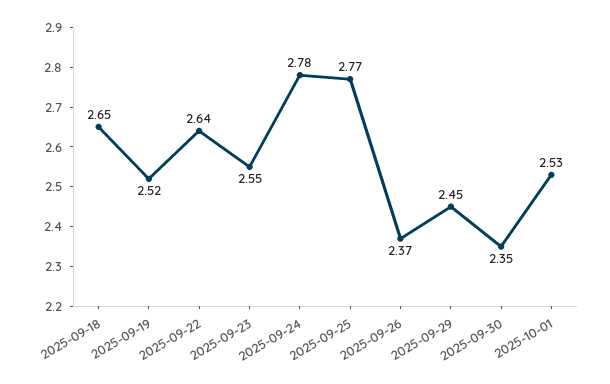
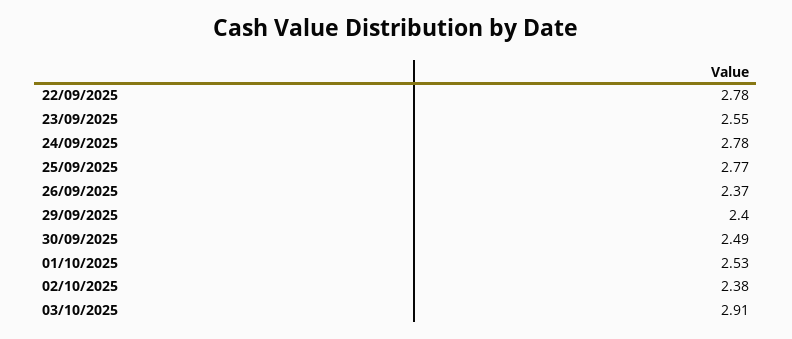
2025-09-18: 2.65 -> none
2025-09-19: 2.52 -> none
2025-09-22: 2.64 -> 2.78
2025-09-29: 2.45 -> 2.4
2025-09-30: 2.35 -> 2.49
02/10/2025: none -> 2.38
03/10/2025: none -> 2.91

